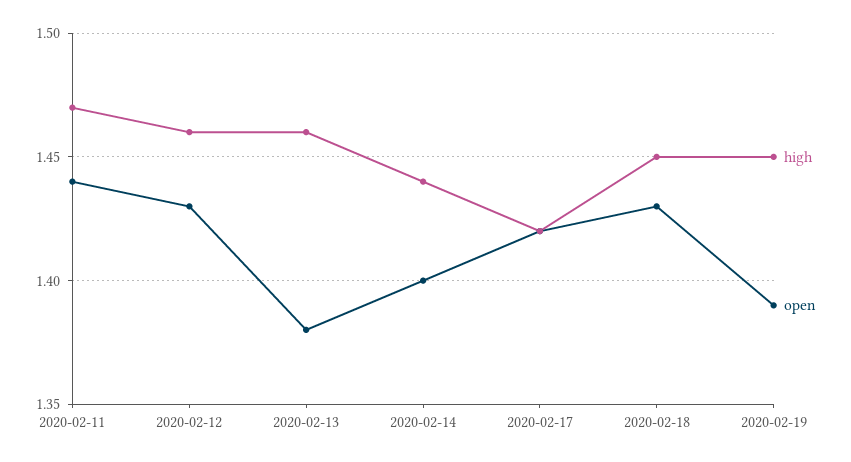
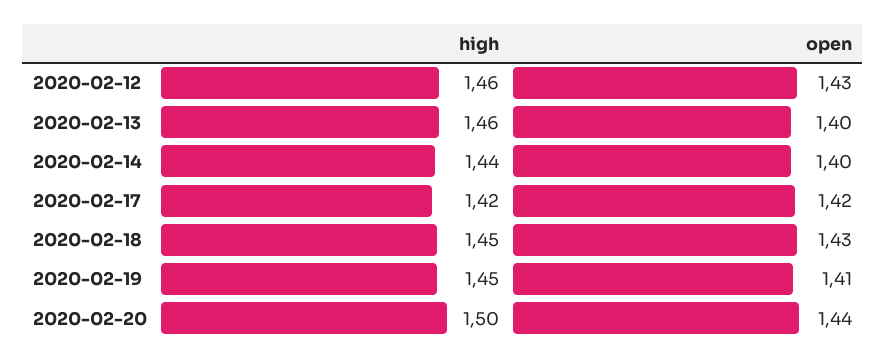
high, 2020-02-11: 1.47 -> none
open, 2020-02-11: 1.44 -> none
open, 2020-02-13: 1.38 -> 1.4
open, 2020-02-19: 1.39 -> 1.41
high, 2020-02-20: none -> 1.5
open, 2020-02-20: none -> 1.44

